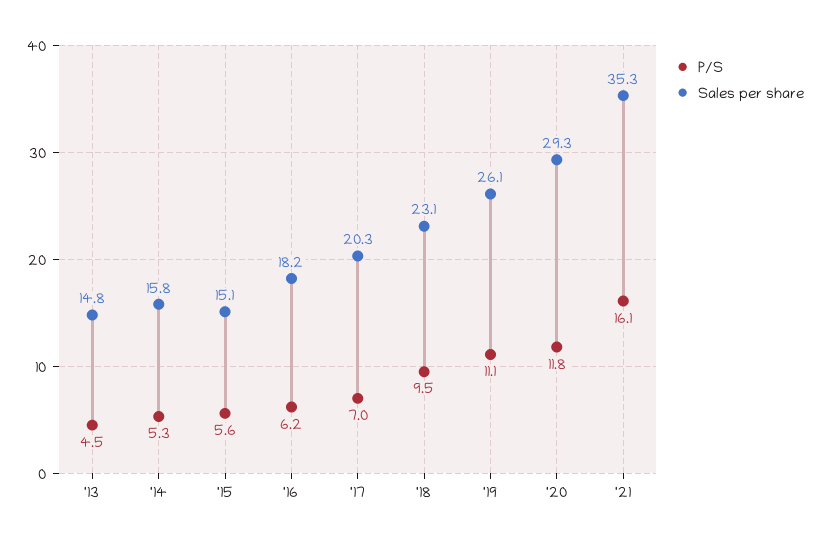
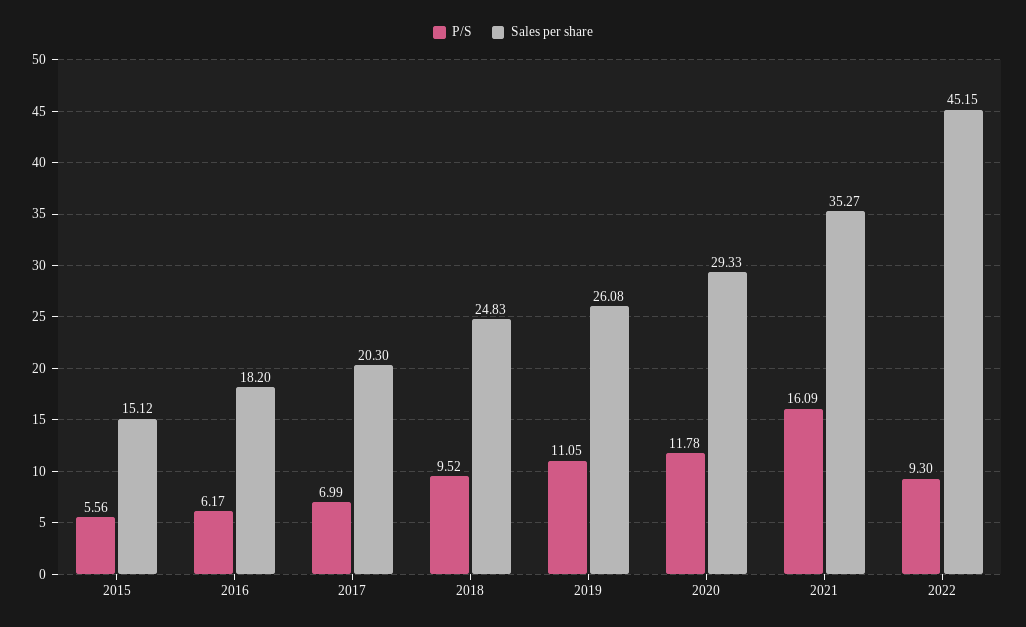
P/S, '13: 4.5 -> none
Sales per share, '13: 14.8 -> none
P/S, '14: 5.3 -> none
Sales per share, '14: 15.8 -> none
Sales per share, '18: 23.1 -> 24.83
P/S, 2022: none -> 9.3
Sales per share, 2022: none -> 45.15

